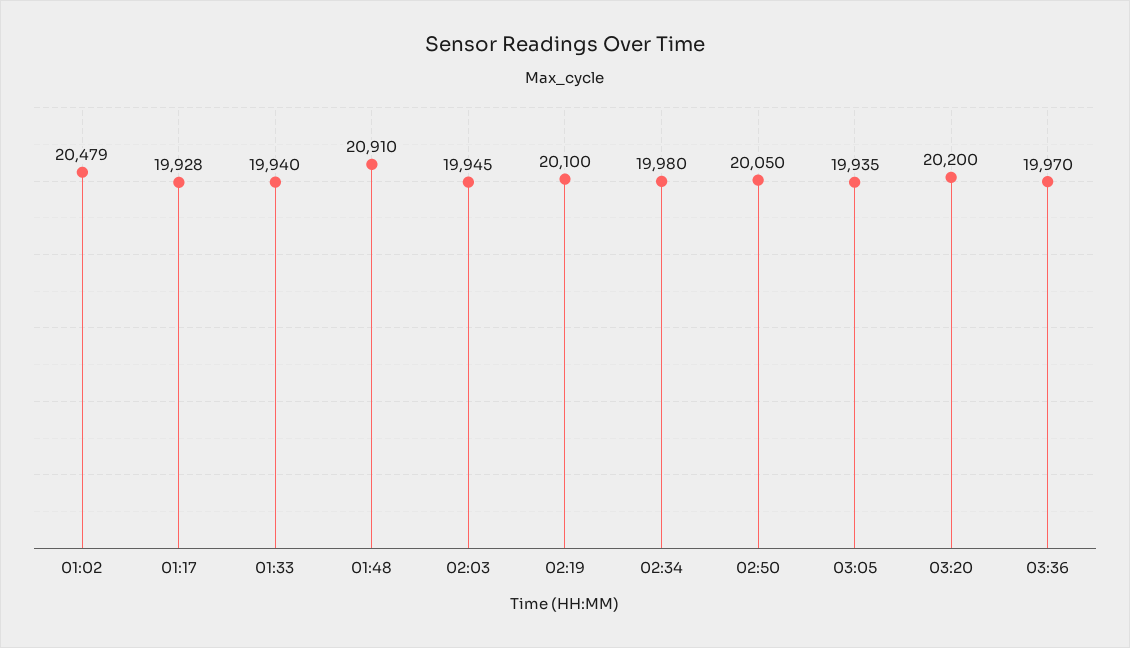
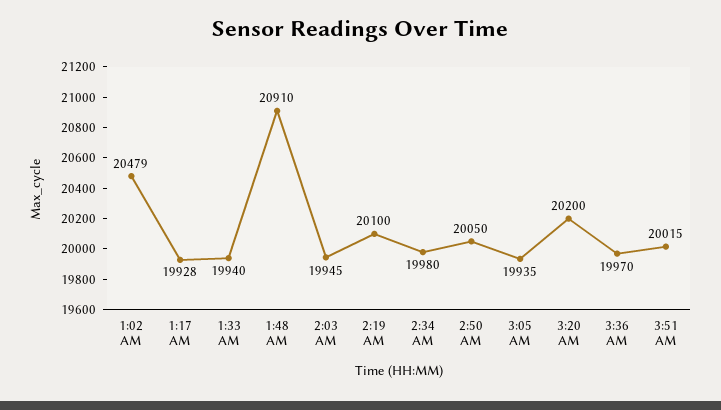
3:51 AM: none -> 20015

